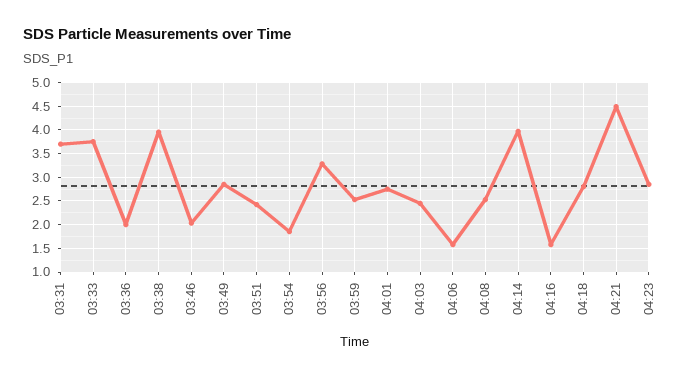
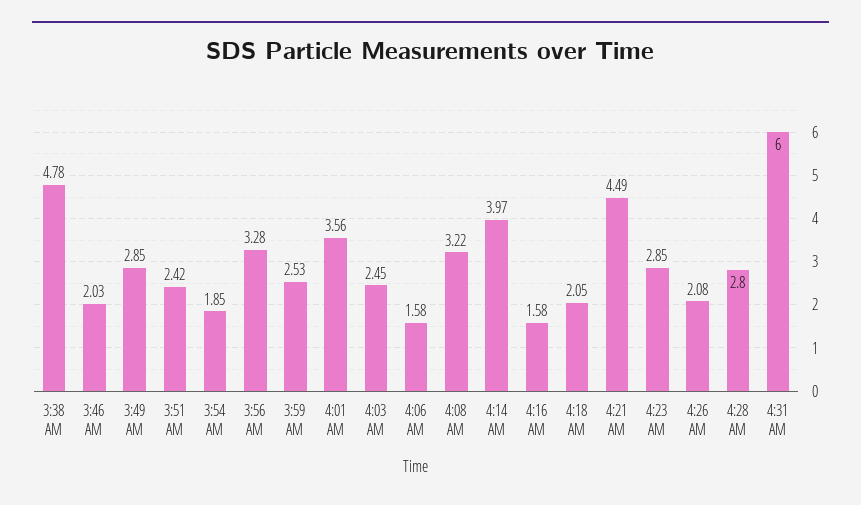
03:31: 3.75 -> none
03:33: 3.75 -> none
03:36: 2 -> none
03:38: 4 -> 4.78
04:01: 2.75 -> 3.56
04:08: 2.5 -> 3.22
04:18: 2.75 -> 2.05
4:26 AM: none -> 2.08
4:28 AM: none -> 2.8
4:31 AM: none -> 6

